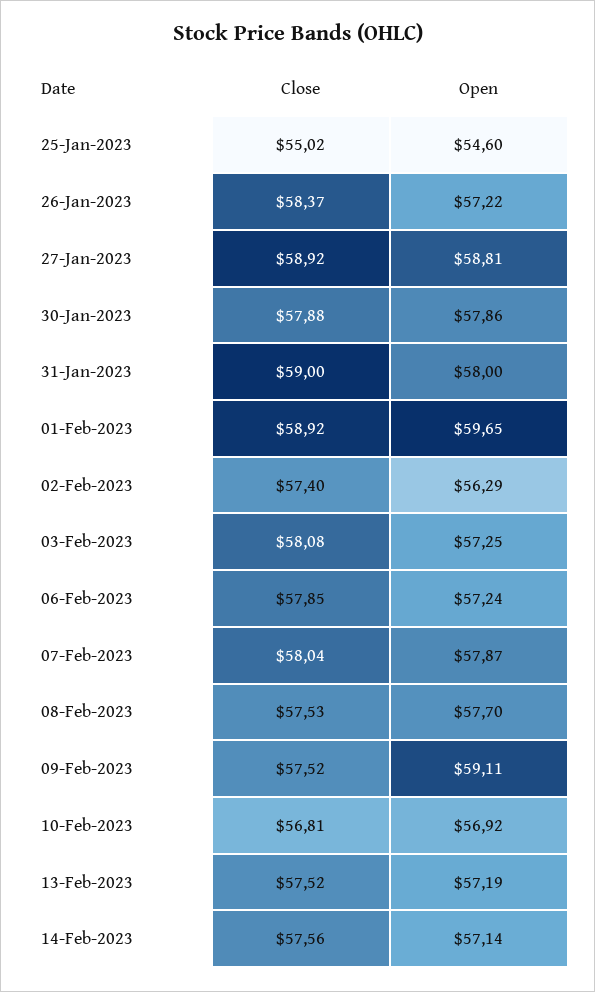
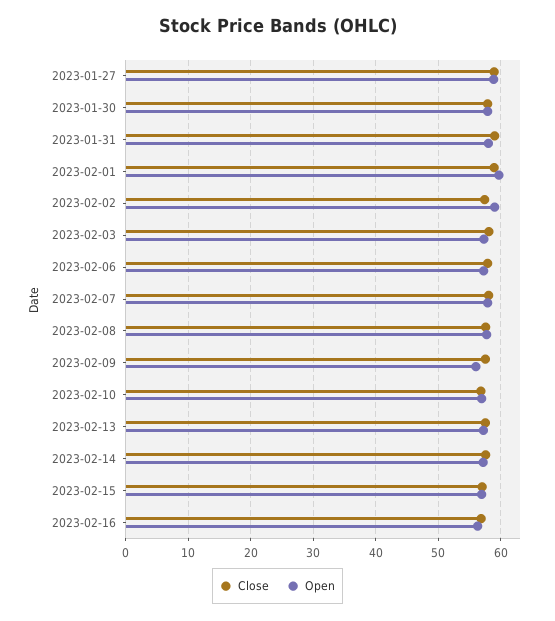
Close, 25-Jan-2023: 55.02 -> none
Open, 25-Jan-2023: 54.6 -> none
Close, 26-Jan-2023: 58.37 -> none
Open, 26-Jan-2023: 57.22 -> none
Open, 02-Feb-2023: 56.29 -> 59
Open, 09-Feb-2023: 59.11 -> 56
Close, 2023-02-15: none -> 57
Open, 2023-02-15: none -> 57
Close, 2023-02-16: none -> 57
Open, 2023-02-16: none -> 56

